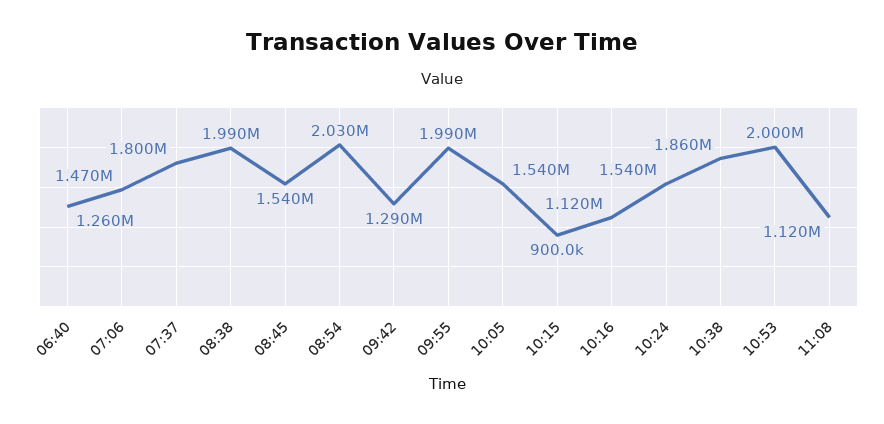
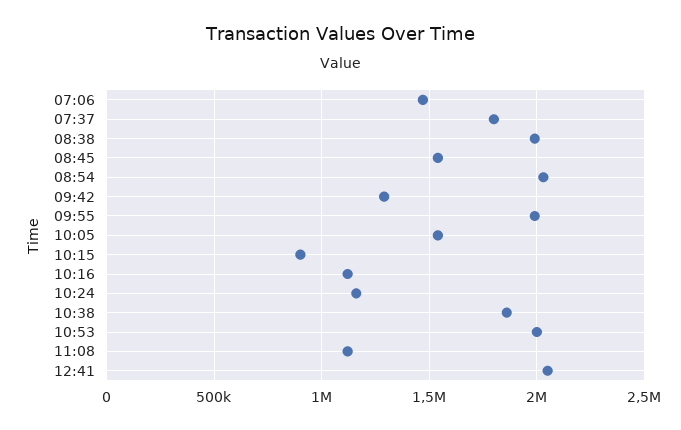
06:40: 1260000 -> none
10:24: 1540000 -> 1150000
12:41: none -> 2050000

